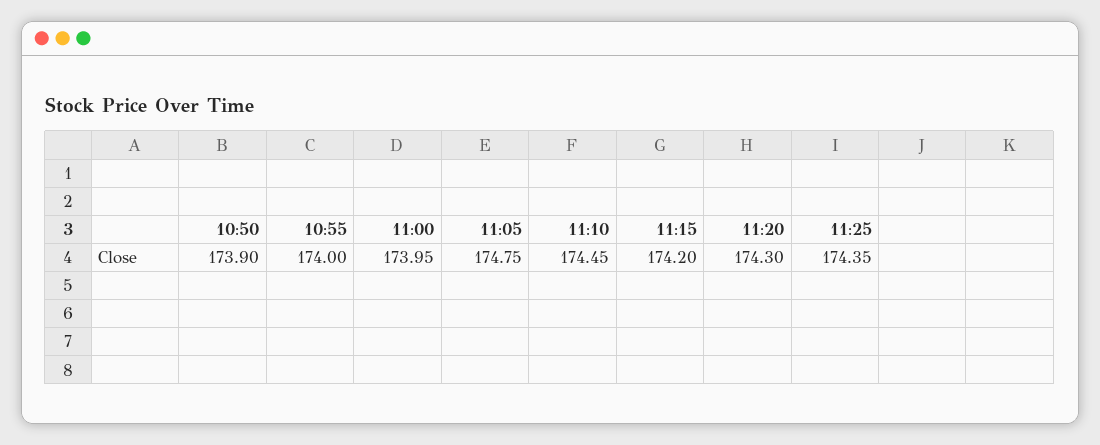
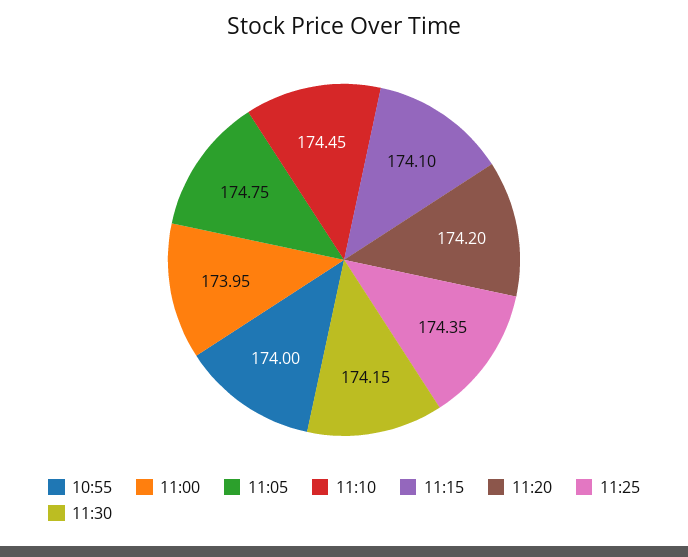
10:50: 173.9 -> none
11:15: 174.2 -> 174.1
11:20: 174.3 -> 174.2
11:30: none -> 174.15

